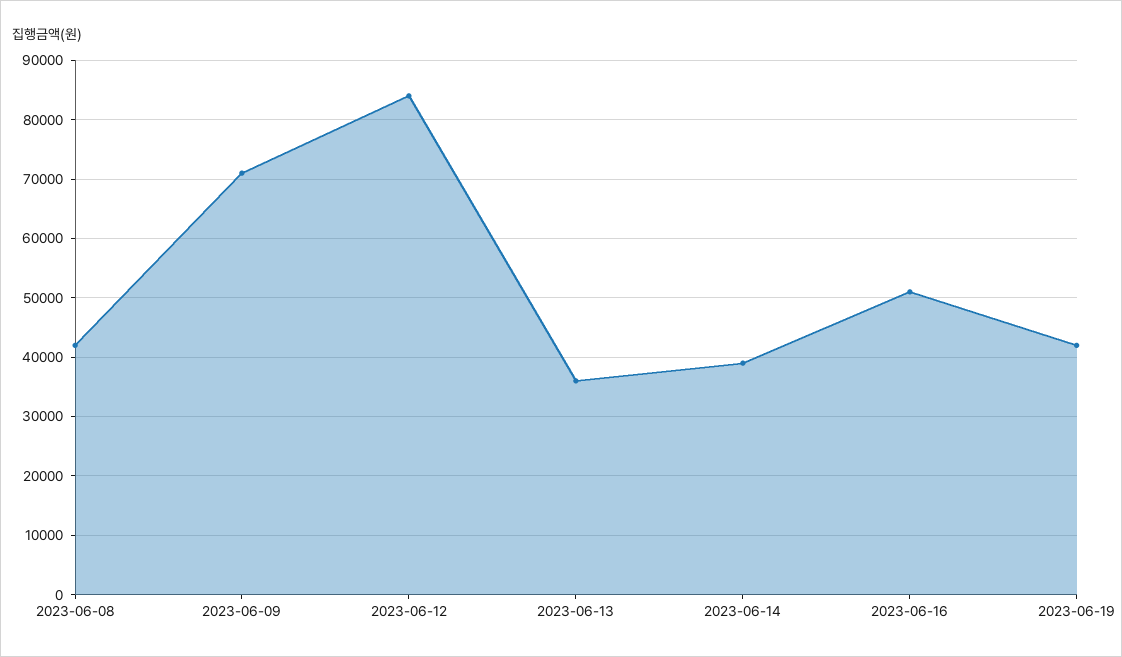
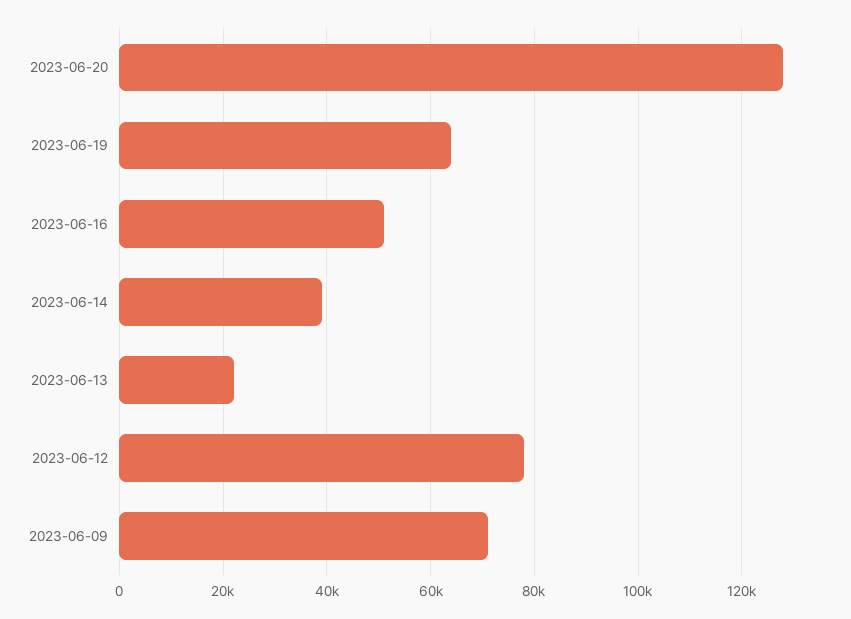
2023-06-08: 42000 -> none
2023-06-12: 84000 -> 78000
2023-06-13: 36000 -> 22000
2023-06-19: 42000 -> 64000
2023-06-20: none -> 128000

